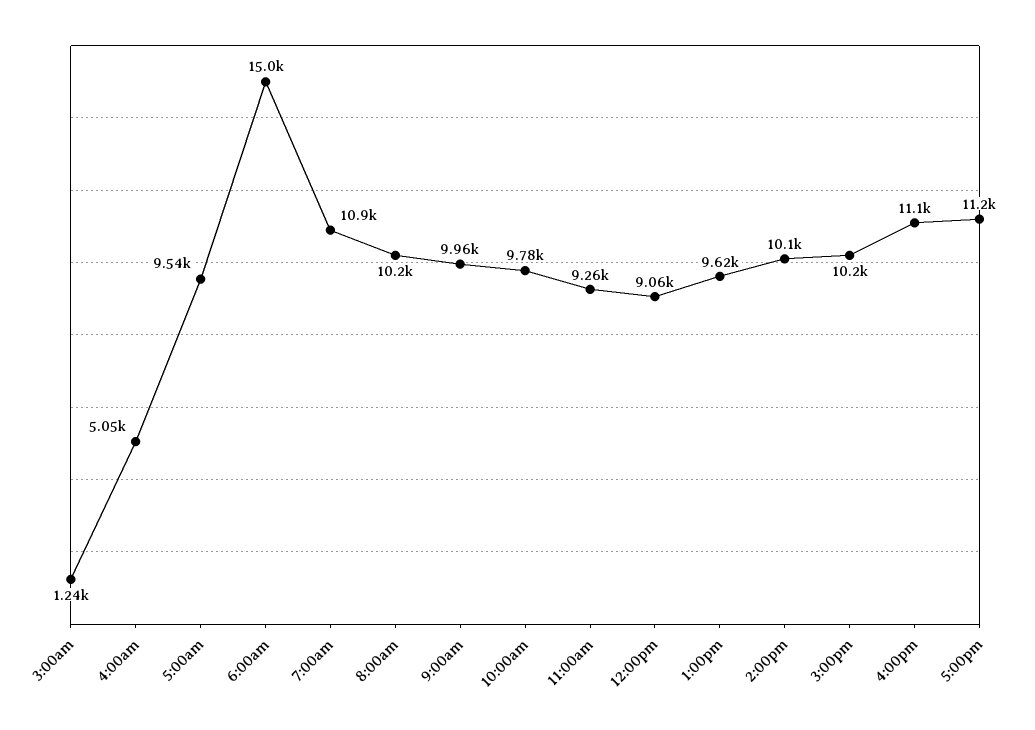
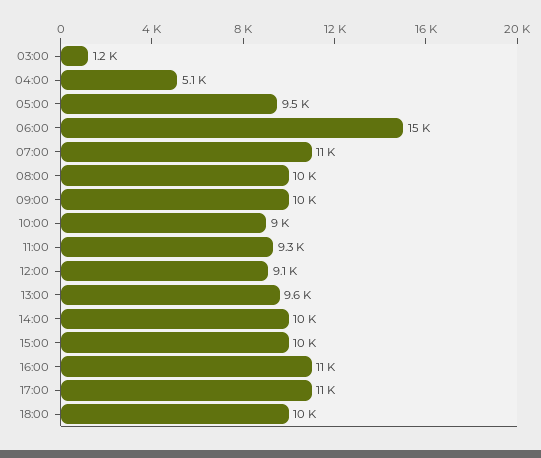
10:00am: 9780 -> 9000
18:00: none -> 10000

